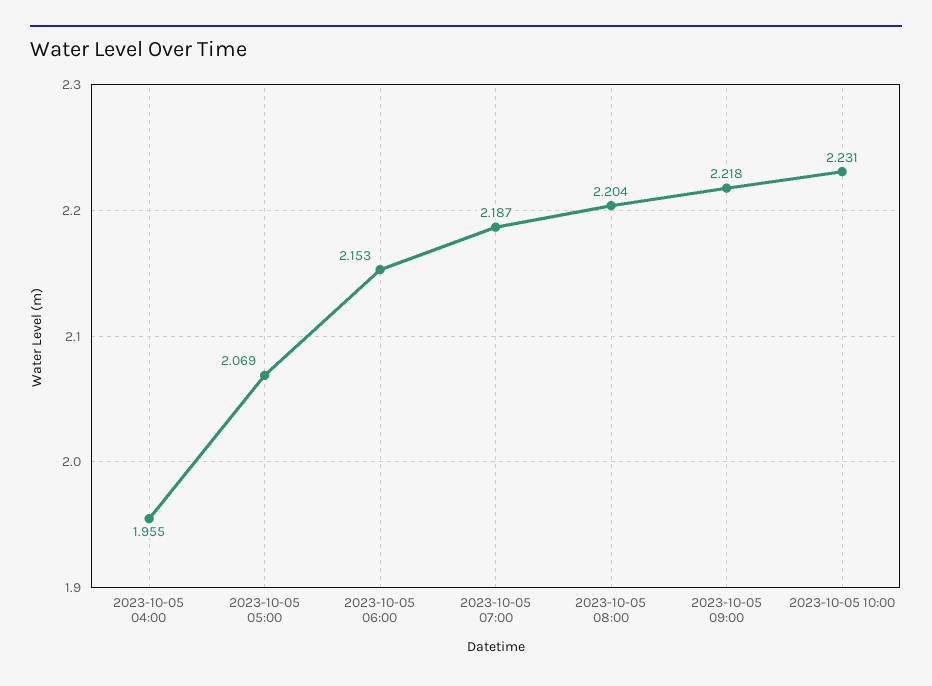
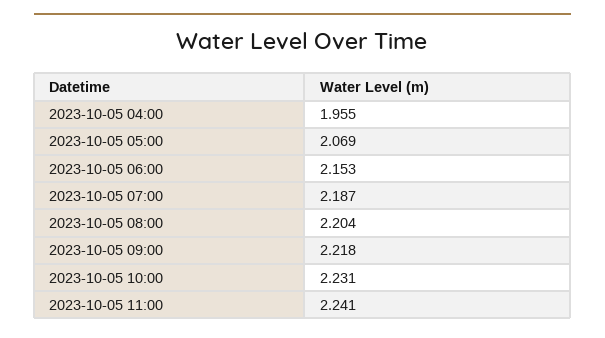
2023-10-05 11:00: none -> 2.241

